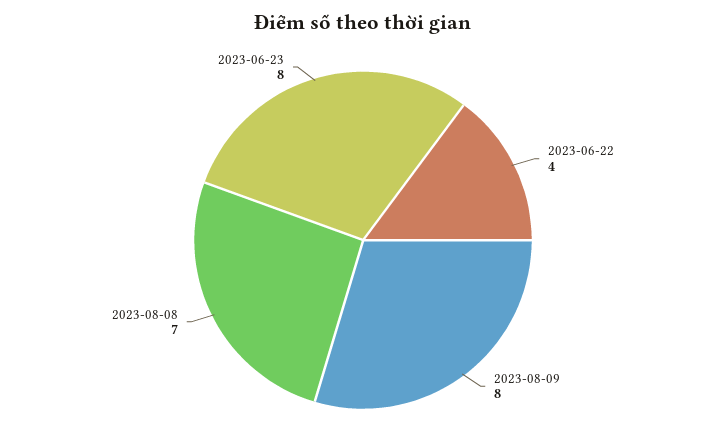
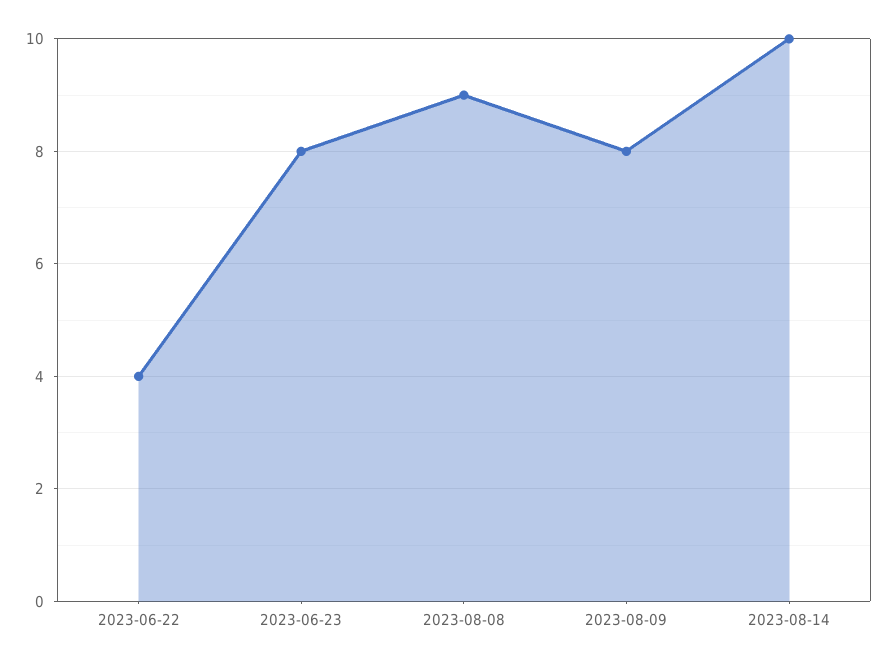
2023-08-08: 7 -> 9
2023-08-14: none -> 10

